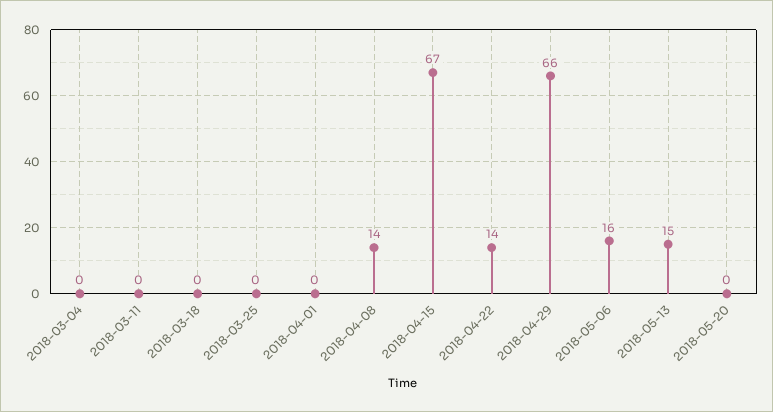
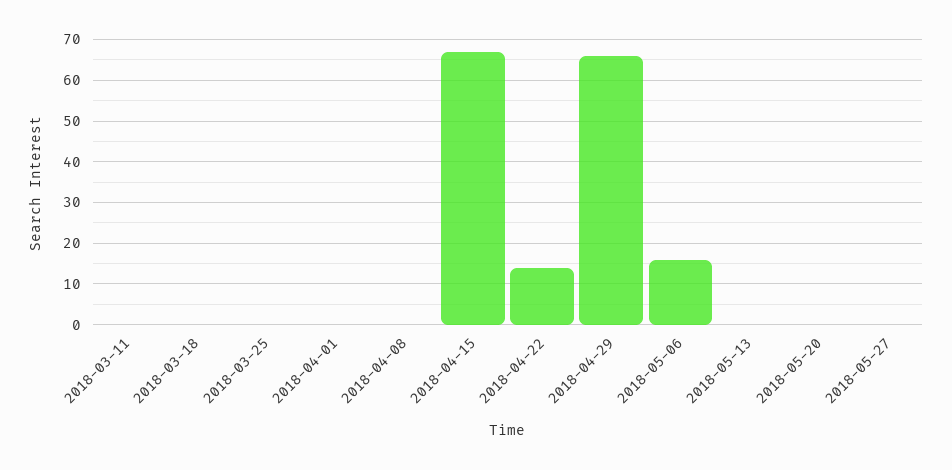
2018-03-04: 0 -> none
2018-04-08: 14 -> 0
2018-05-13: 15 -> 0
2018-05-27: none -> 0

